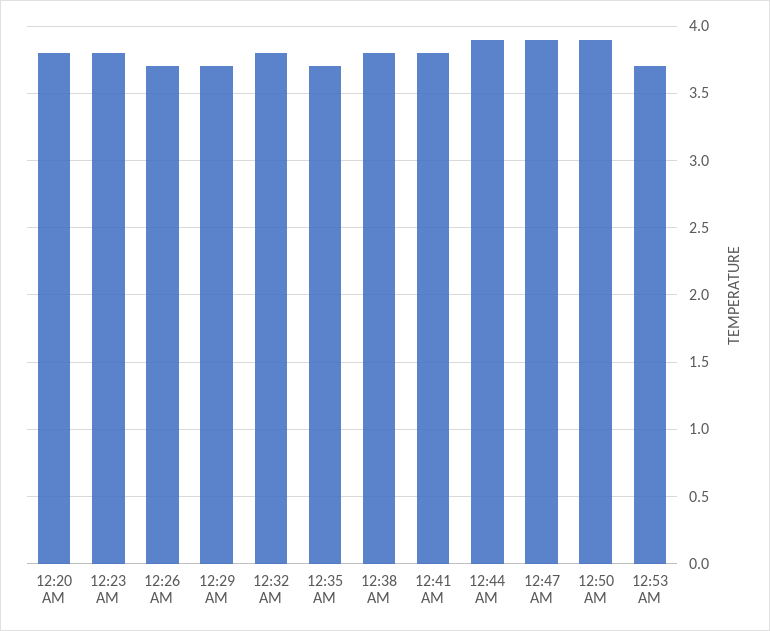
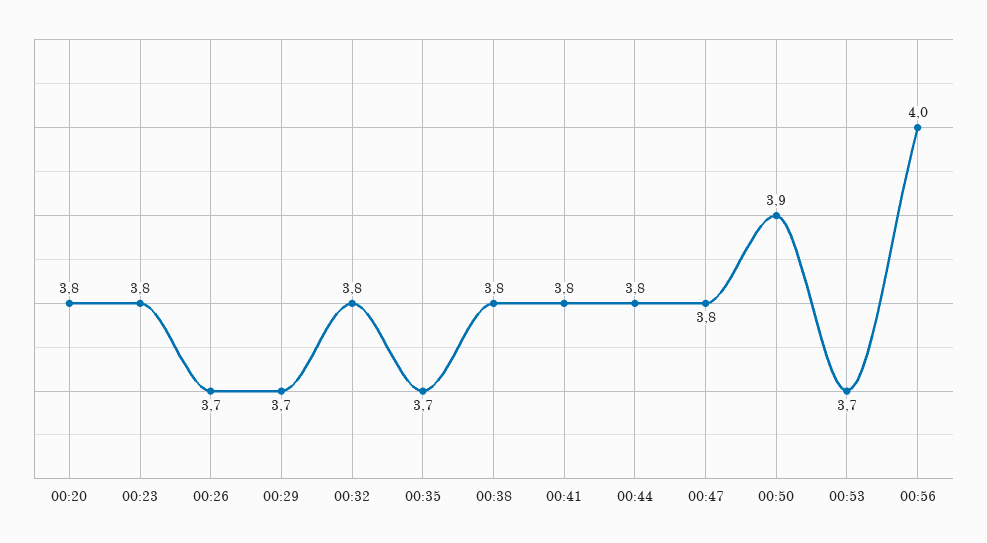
12:44 AM: 3.9 -> 3.8
12:47 AM: 3.9 -> 3.8
00:56: none -> 4

